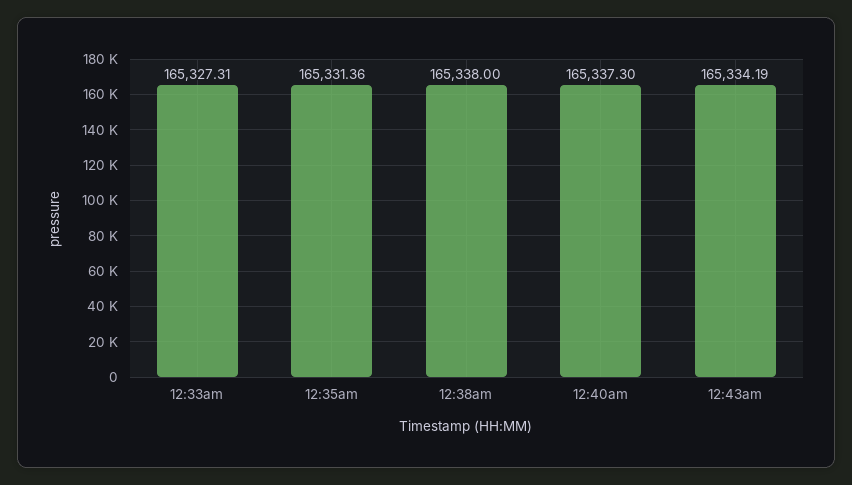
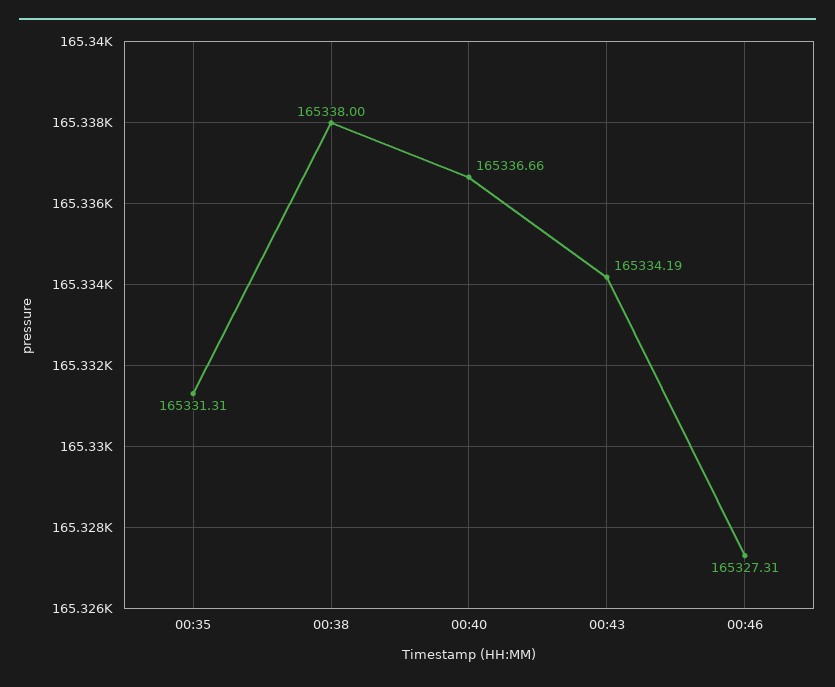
12:33am: 165327.31 -> none
12:35am: 165331.36 -> 165331.31
12:40am: 165337.3 -> 165336.66
00:46: none -> 165327.31

